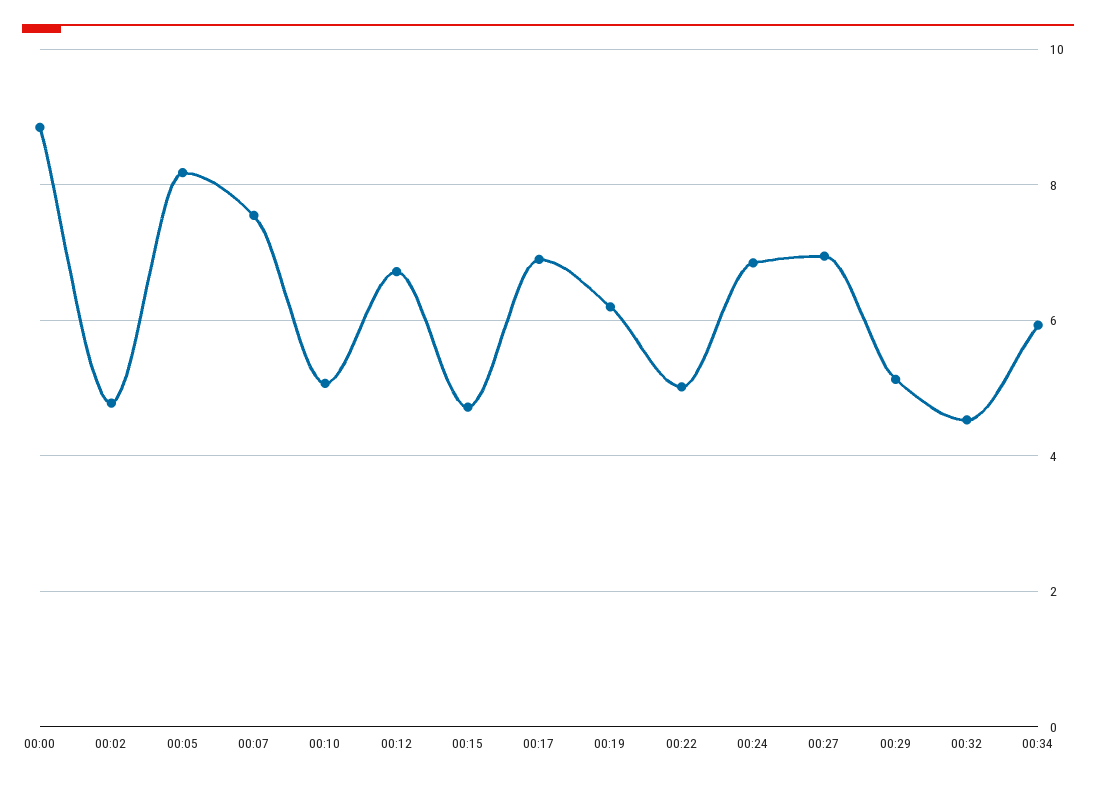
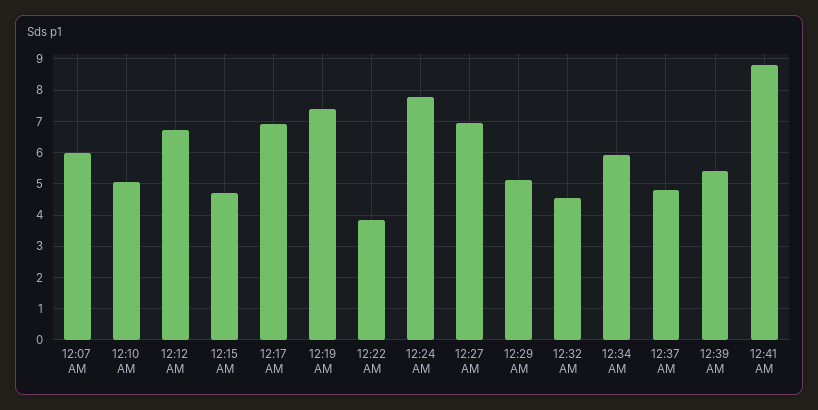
00:00: 8.8 -> none
00:02: 4.8 -> none
00:05: 8.2 -> none
00:07: 7.6 -> 6
00:19: 6.2 -> 7.4
00:22: 5 -> 3.8
00:24: 6.8 -> 7.8
12:37 AM: none -> 4.8
12:39 AM: none -> 5.4
12:41 AM: none -> 8.8

